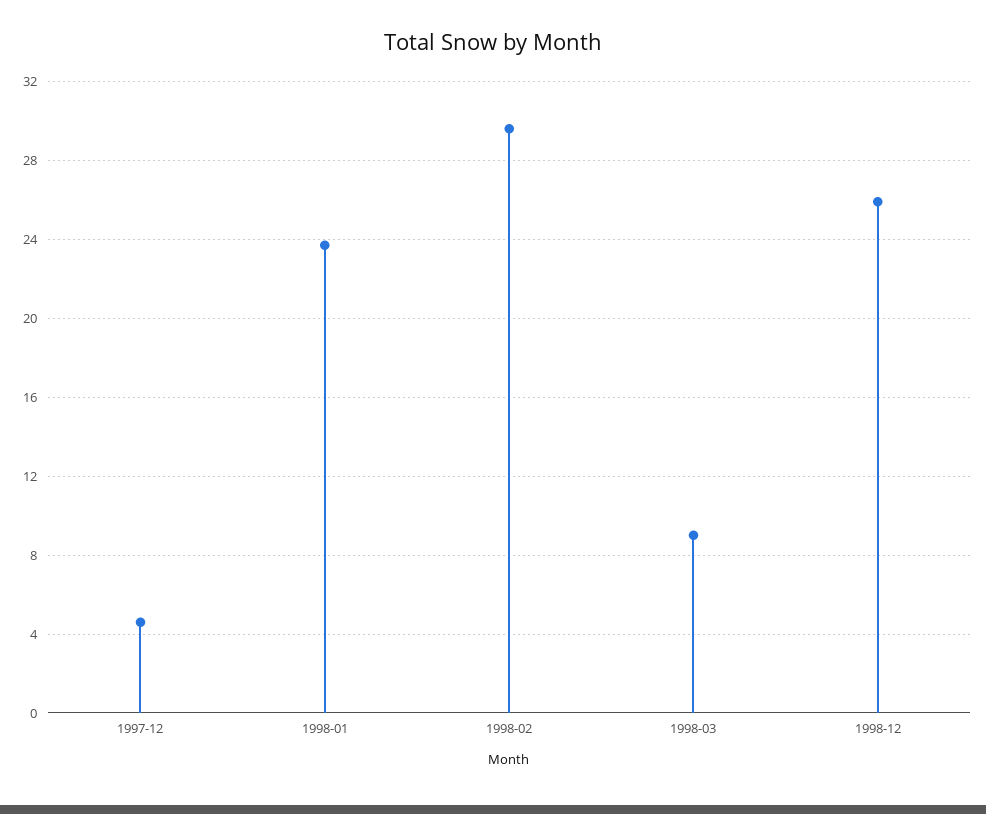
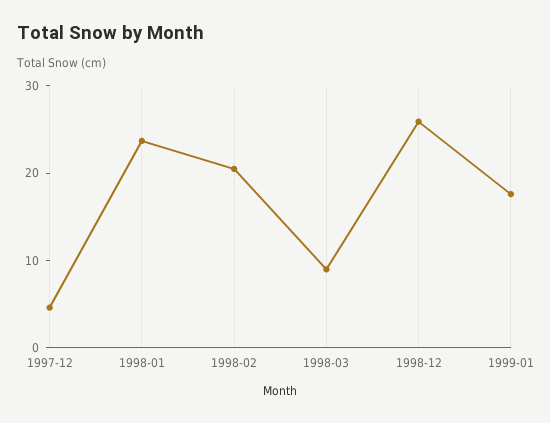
1998-02: 29.5 -> 20
1999-01: none -> 18

